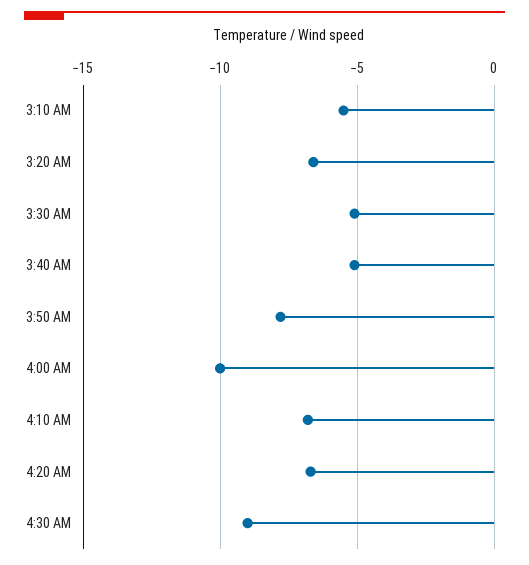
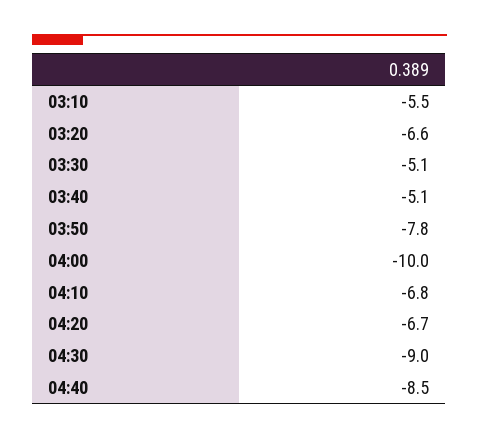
04:40: none -> -8.5

